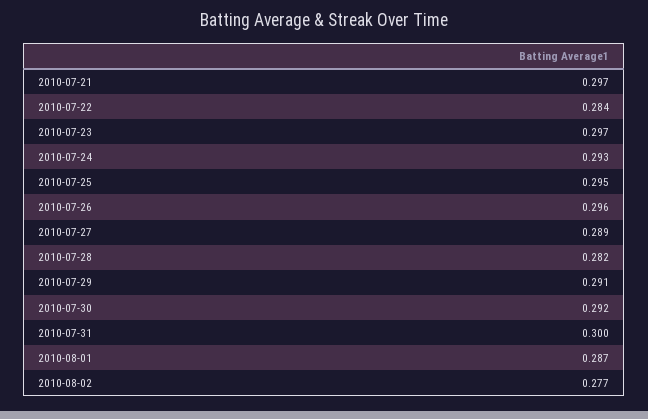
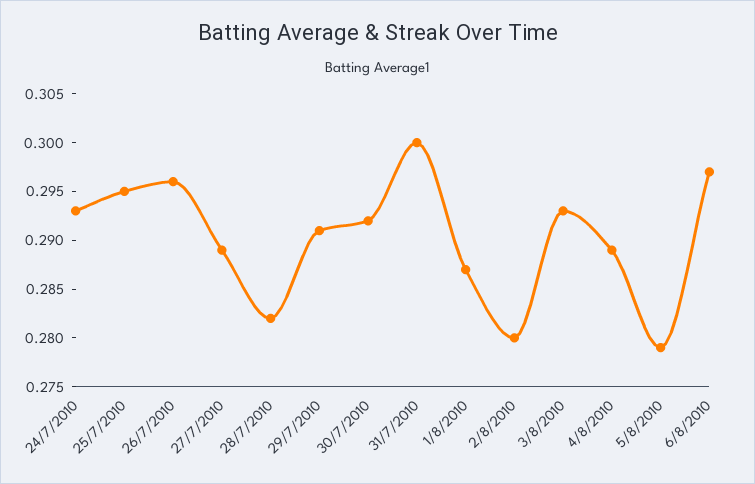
2010-07-21: 0.297 -> none
2010-07-22: 0.284 -> none
2010-07-23: 0.297 -> none
2010-08-02: 0.277 -> 0.28
3/8/2010: none -> 0.293
4/8/2010: none -> 0.289
5/8/2010: none -> 0.279
6/8/2010: none -> 0.297

